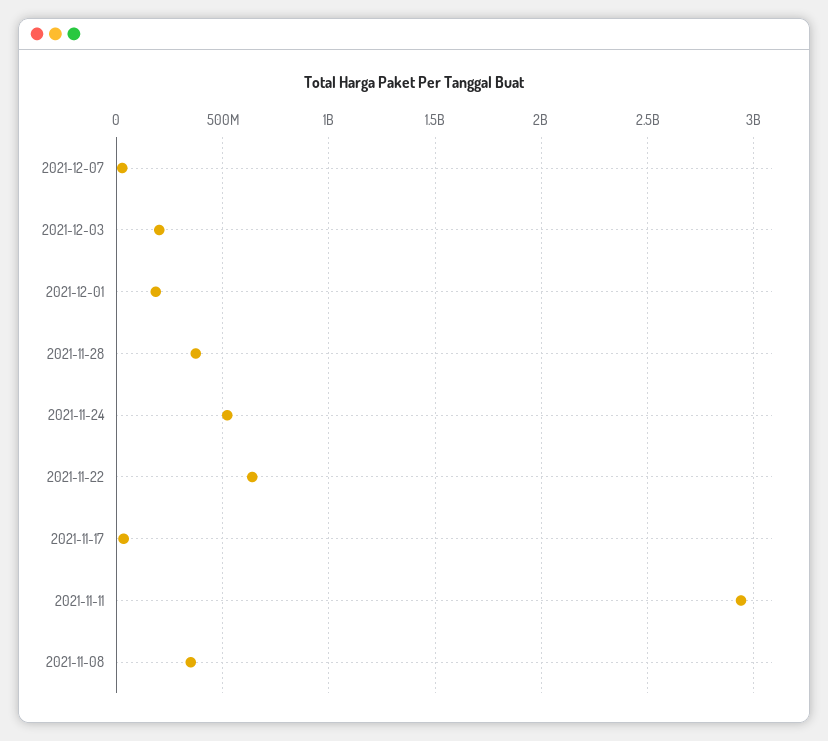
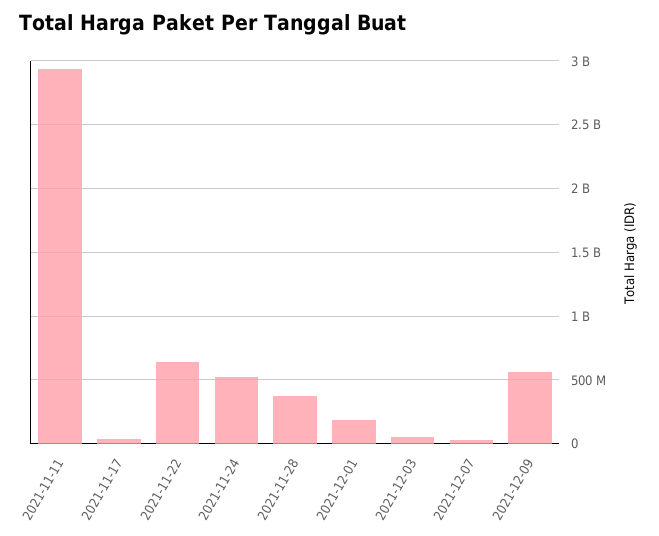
2021-12-03: 200000000 -> 50000000
2021-11-08: 350000000 -> none
2021-12-09: none -> 550000000

